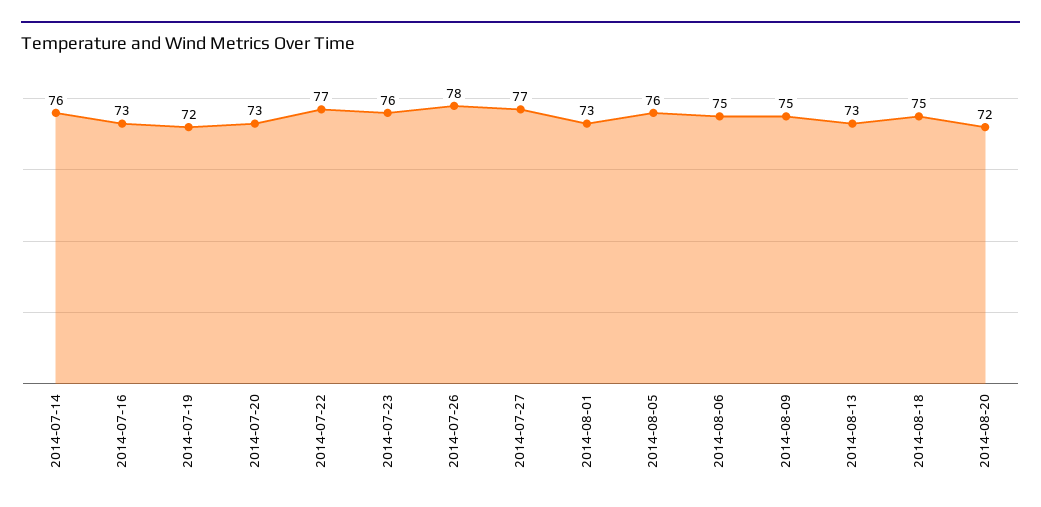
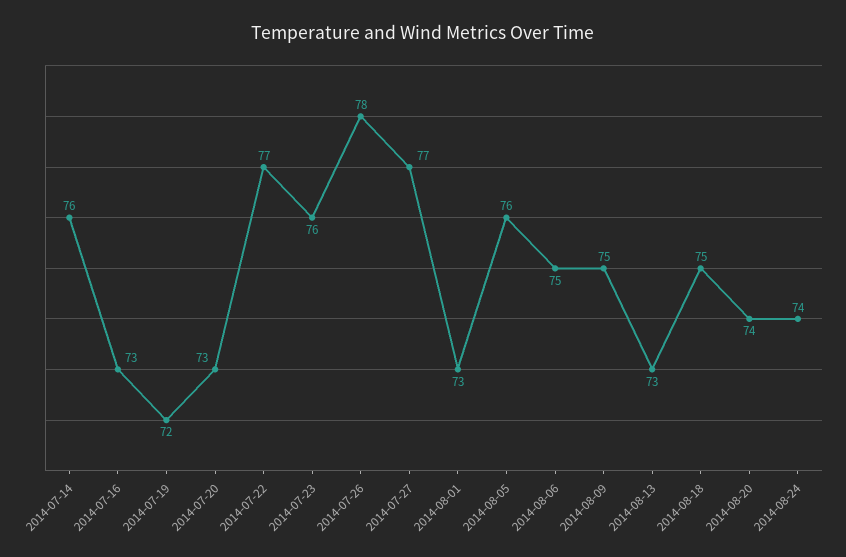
2014-08-20: 72 -> 74
2014-08-24: none -> 74

